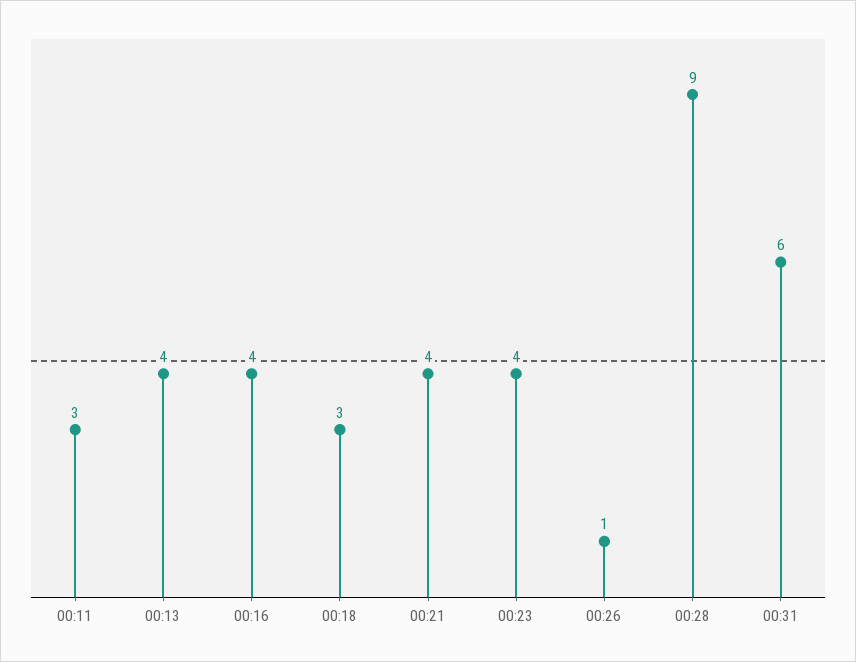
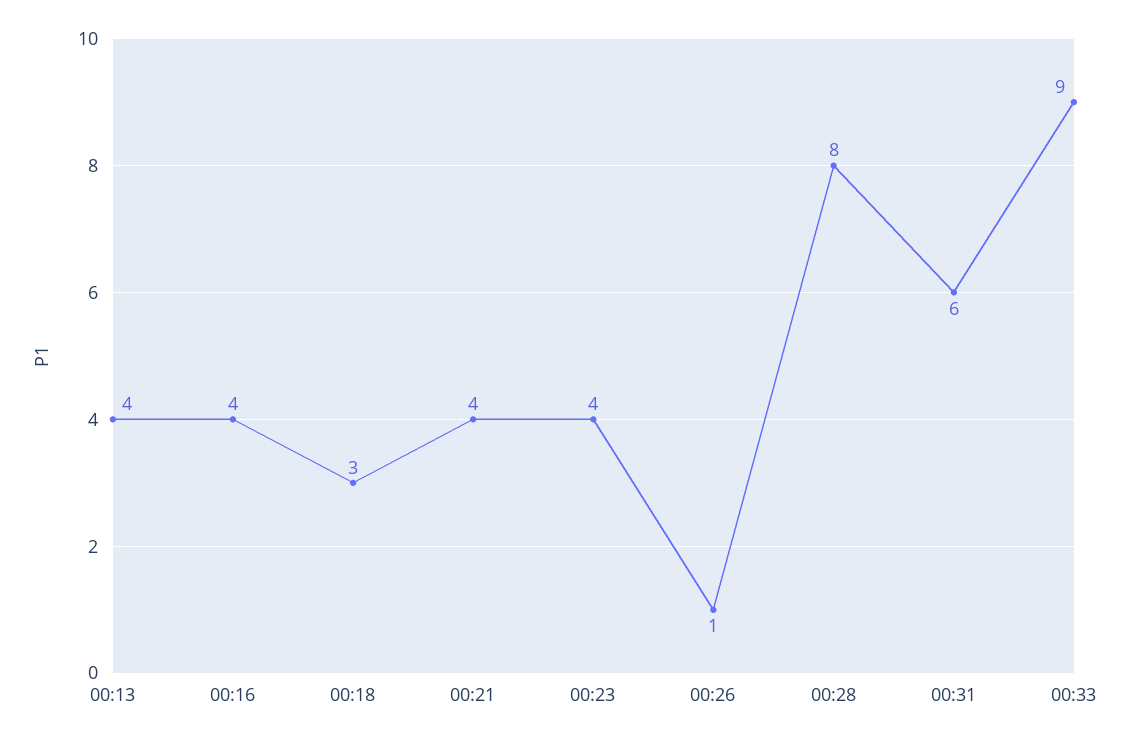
00:11: 3 -> none
00:28: 9 -> 8
00:33: none -> 9

